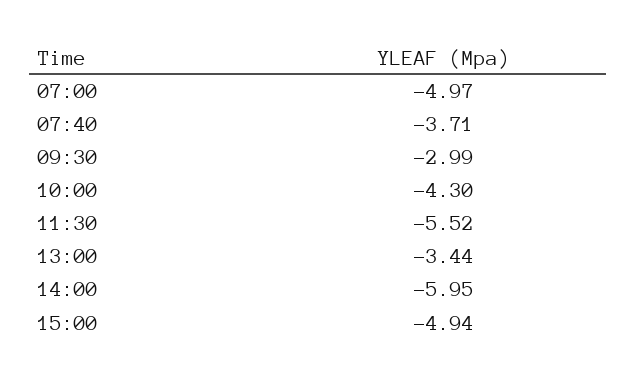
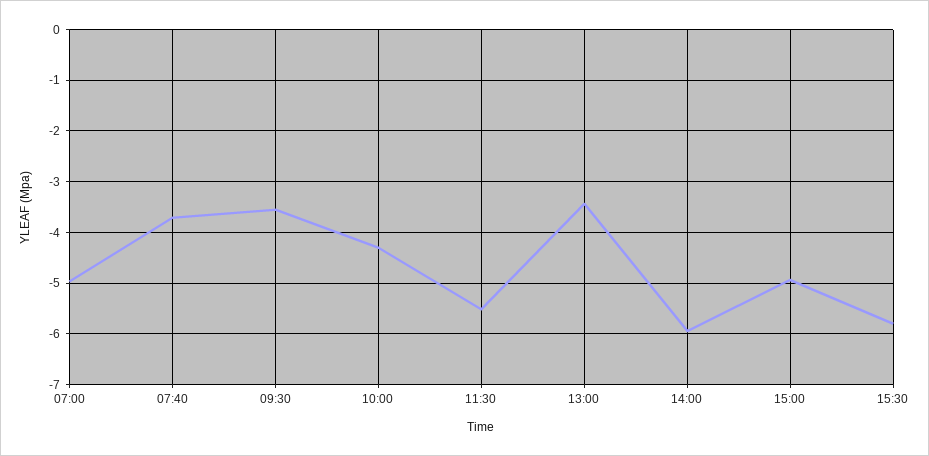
09:30: -2.99 -> -3.6
15:30: none -> -5.8

